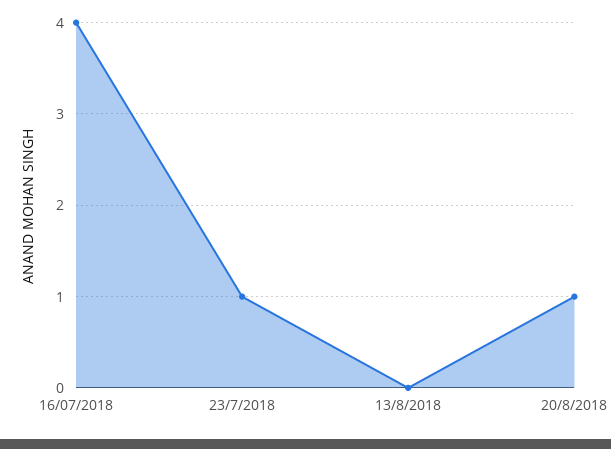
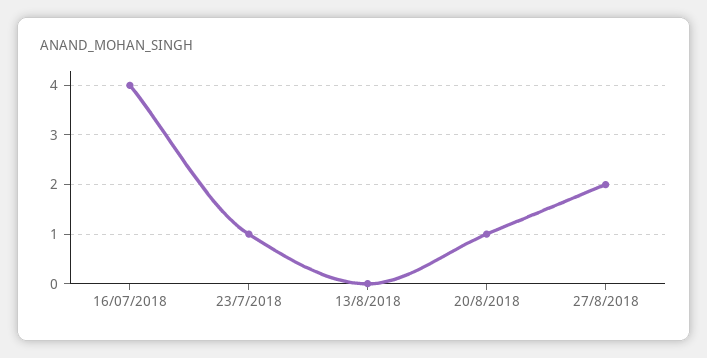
27/8/2018: none -> 2

